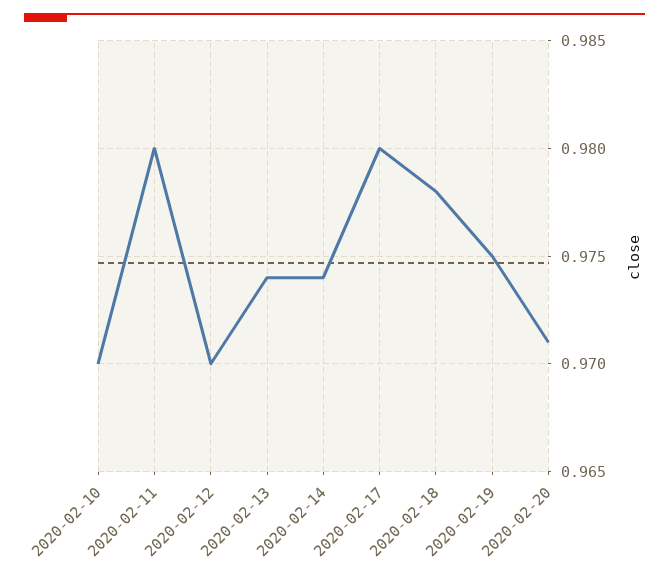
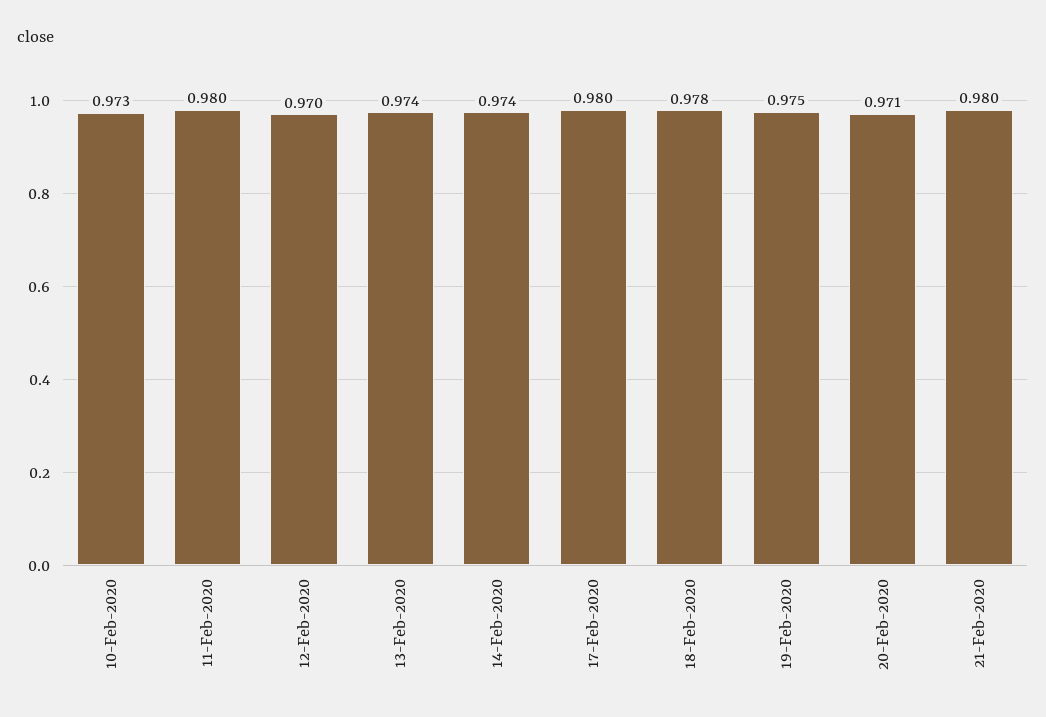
2020-02-10: 0.97 -> 0.973
21-Feb-2020: none -> 0.98

